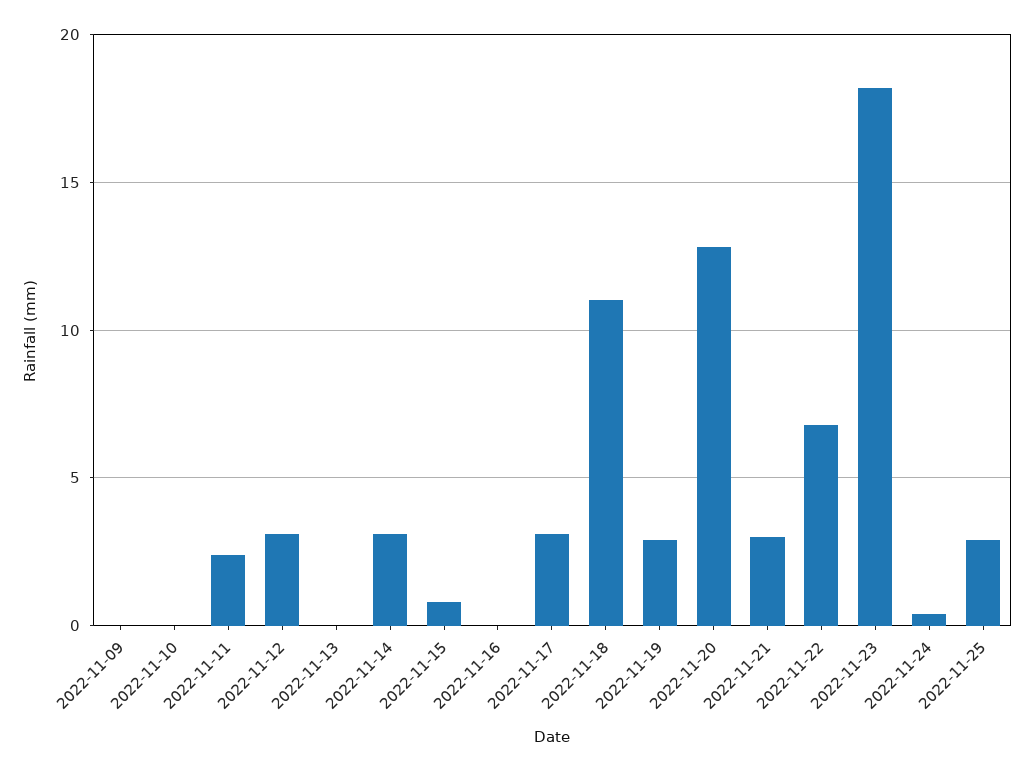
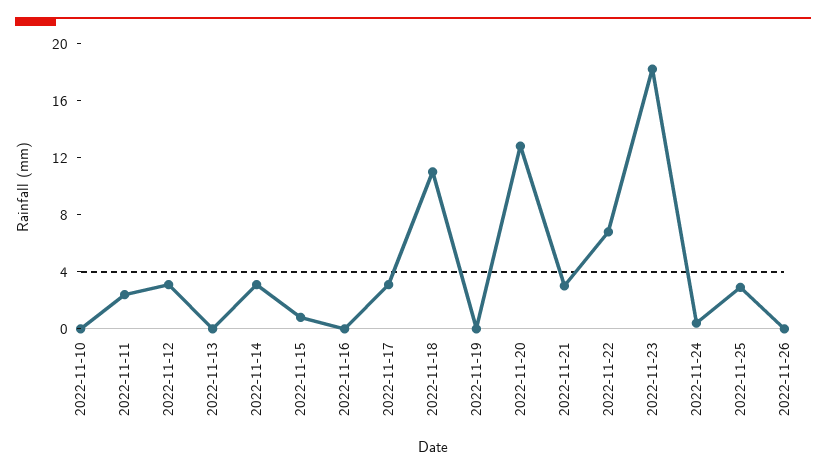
2022-11-09: 0 -> none
2022-11-19: 3 -> 0
2022-11-26: none -> 0

